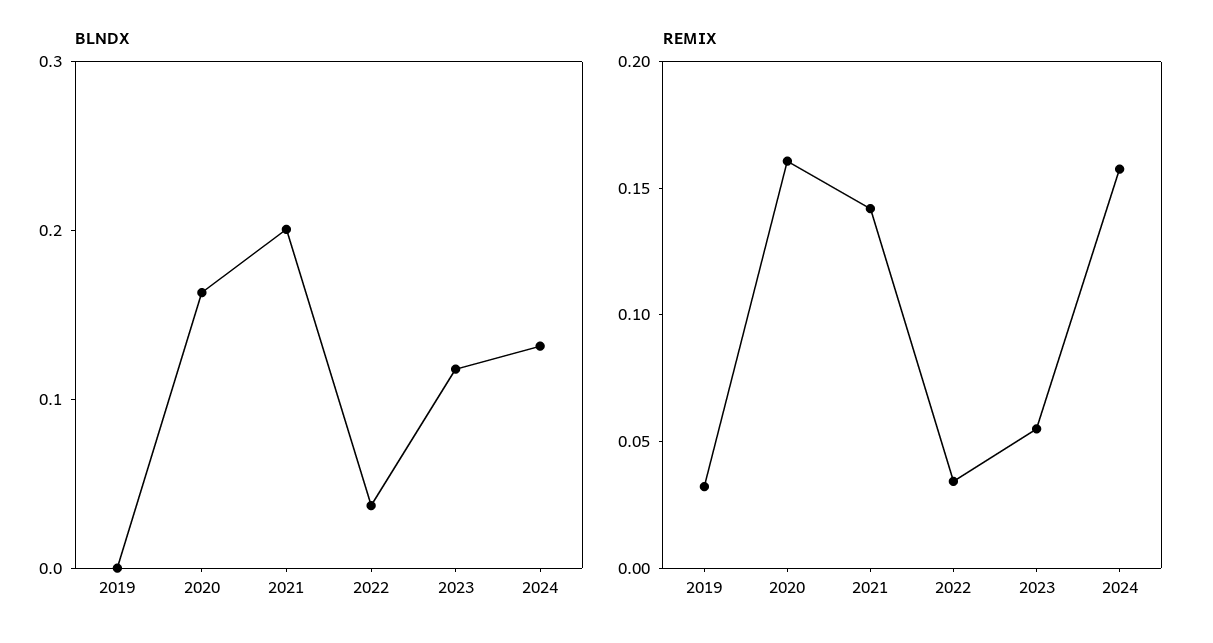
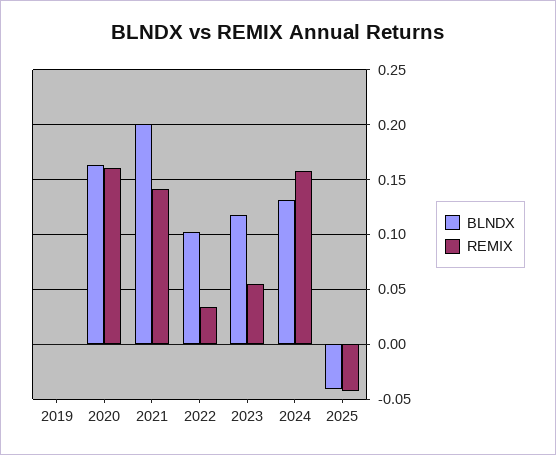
BLNDX, 2022: 0.04 -> 0.1
REMIX, 2019: 0.03 -> 0
BLNDX, 2025: none -> -0.04
REMIX, 2025: none -> -0.04

